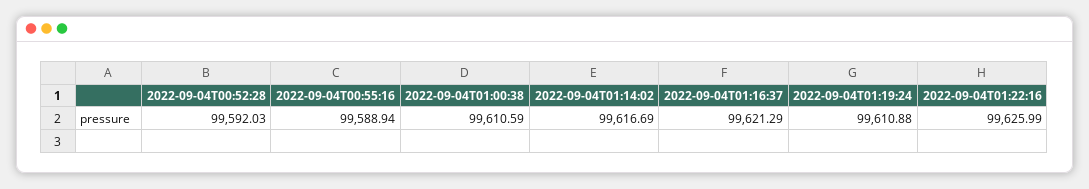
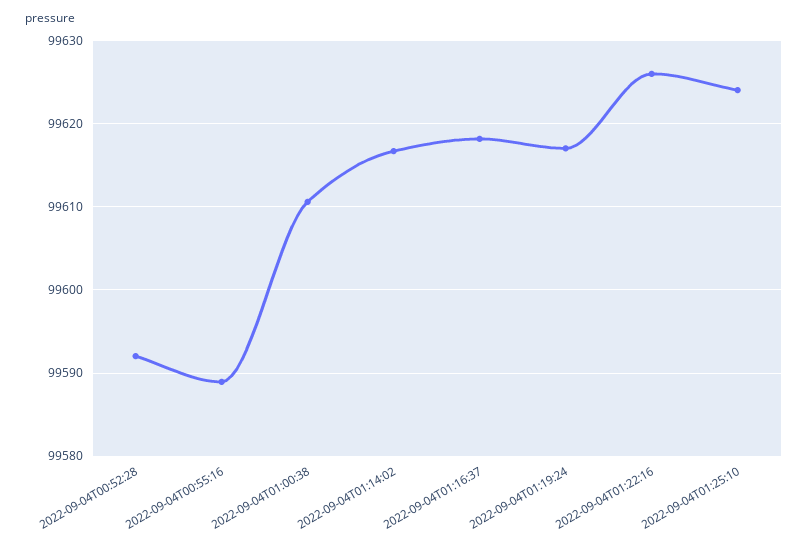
2022-09-04T01:16:37: 99621.29 -> 99618
2022-09-04T01:19:24: 99610.88 -> 99617
2022-09-04T01:25:10: none -> 99624

